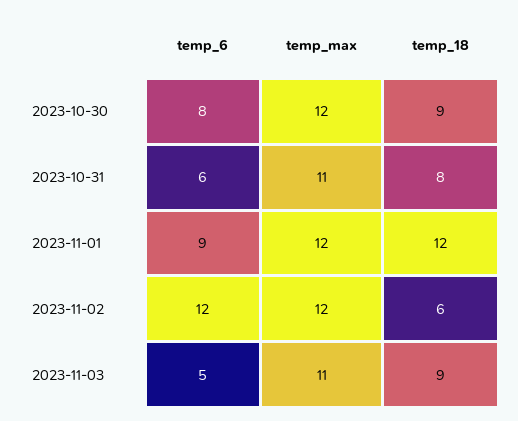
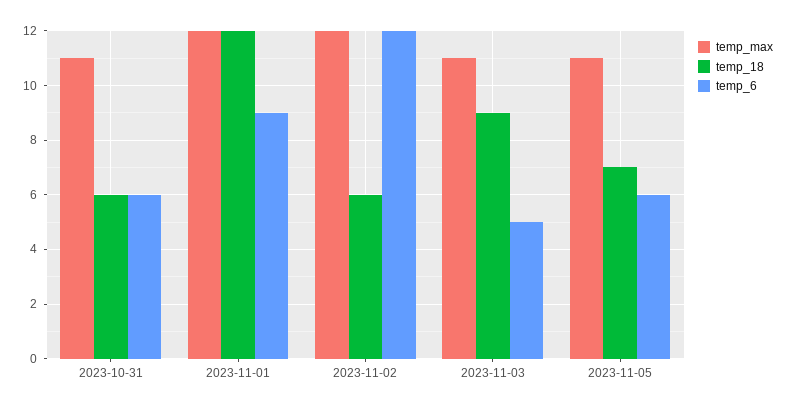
temp_6, 2023-10-30: 8 -> none
temp_max, 2023-10-30: 12 -> none
temp_18, 2023-10-30: 9 -> none
temp_18, 2023-10-31: 8 -> 6
temp_max, 2023-11-05: none -> 11
temp_18, 2023-11-05: none -> 7
temp_6, 2023-11-05: none -> 6

